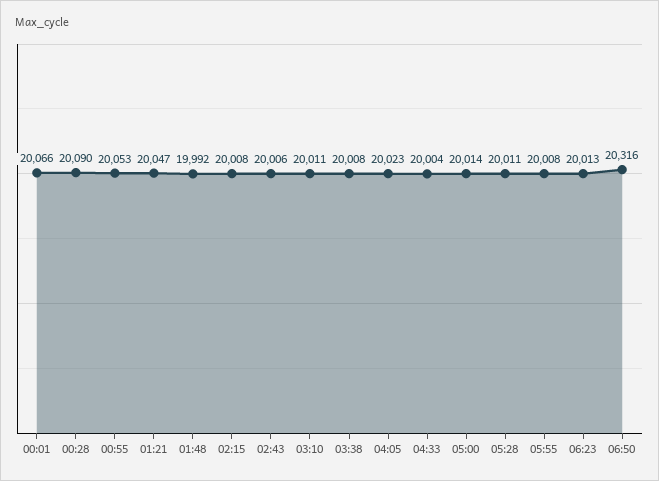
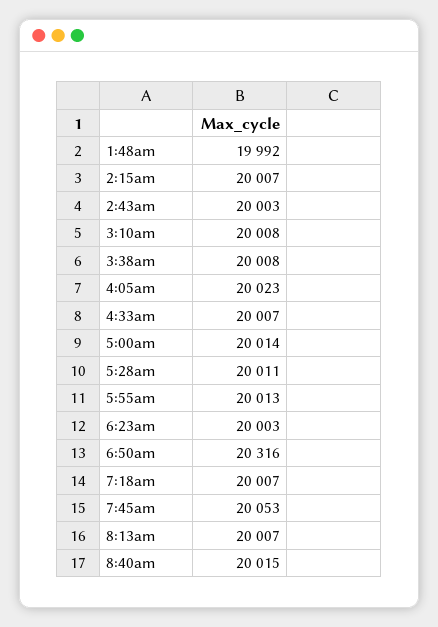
00:01: 20066 -> none
00:28: 20090 -> none
00:55: 20053 -> none
01:21: 20047 -> none
02:15: 20008 -> 20007
02:43: 20006 -> 20003
03:10: 20011 -> 20008
04:33: 20004 -> 20007
05:55: 20008 -> 20013
06:23: 20013 -> 20003
7:18am: none -> 20007
7:45am: none -> 20053
8:13am: none -> 20007
8:40am: none -> 20015

